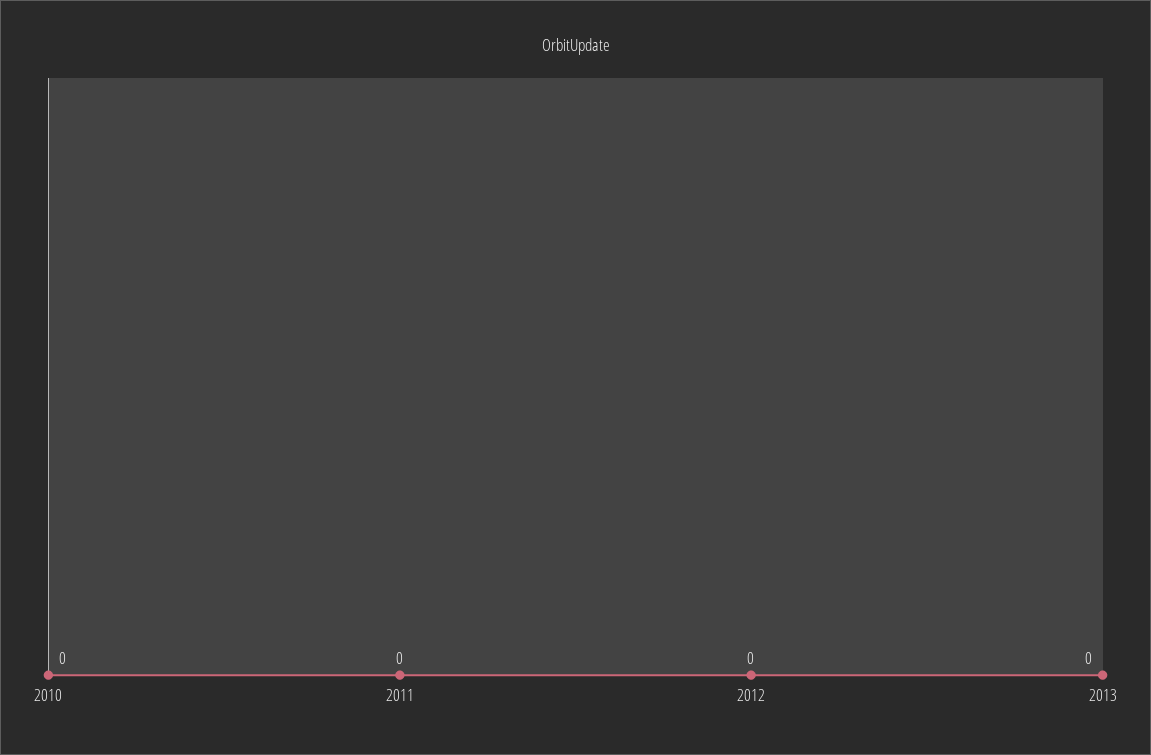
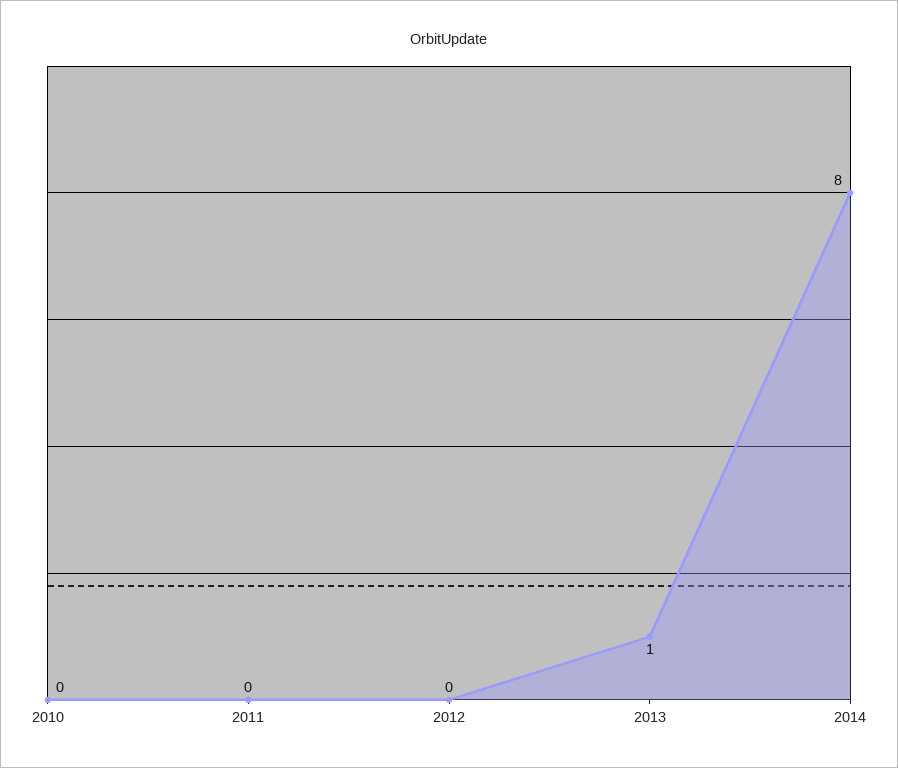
2013: 0 -> 1
2014: none -> 8

